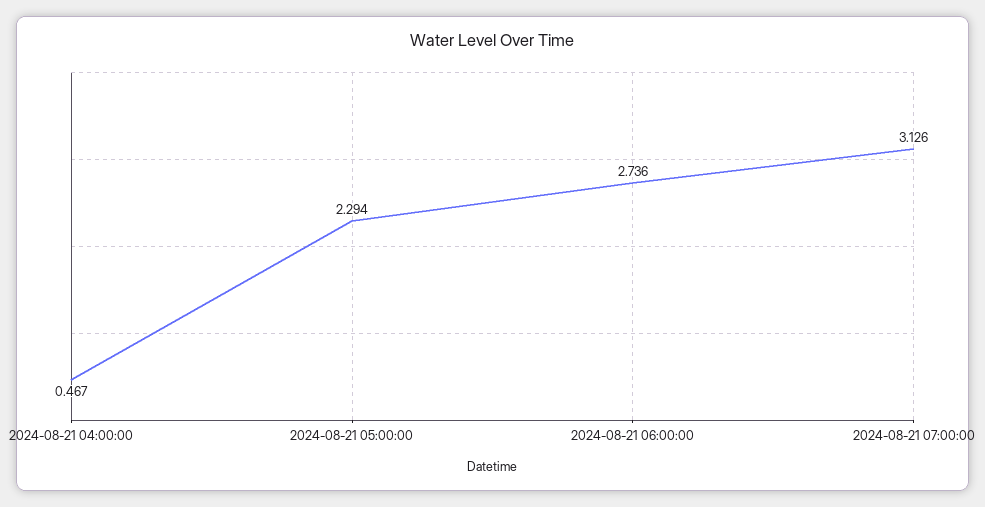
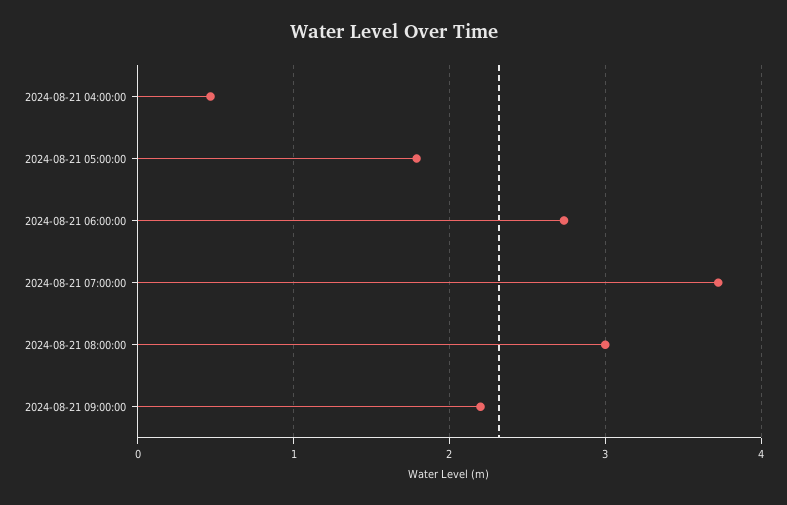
2024-08-21 05:00:00: 2.294 -> 1.8
2024-08-21 07:00:00: 3.126 -> 3.7
2024-08-21 08:00:00: none -> 3
2024-08-21 09:00:00: none -> 2.2

